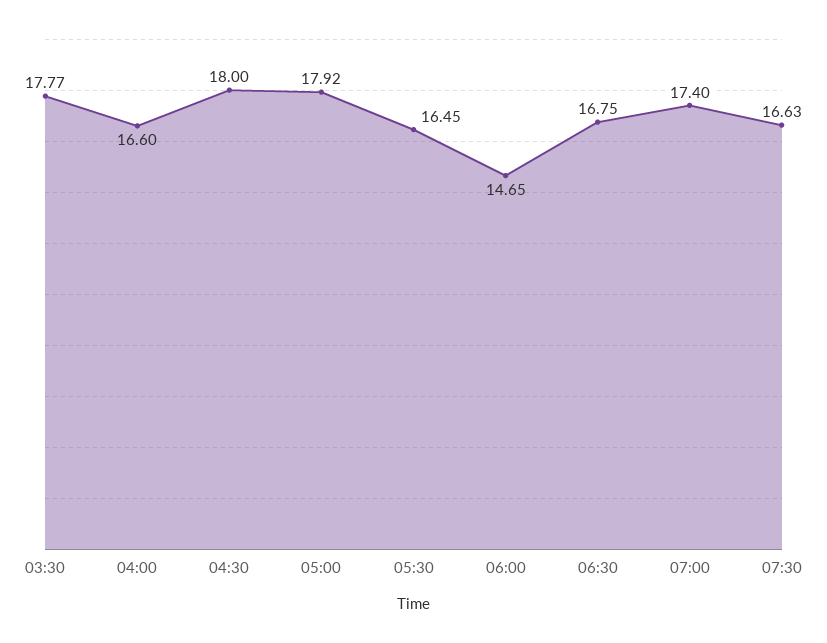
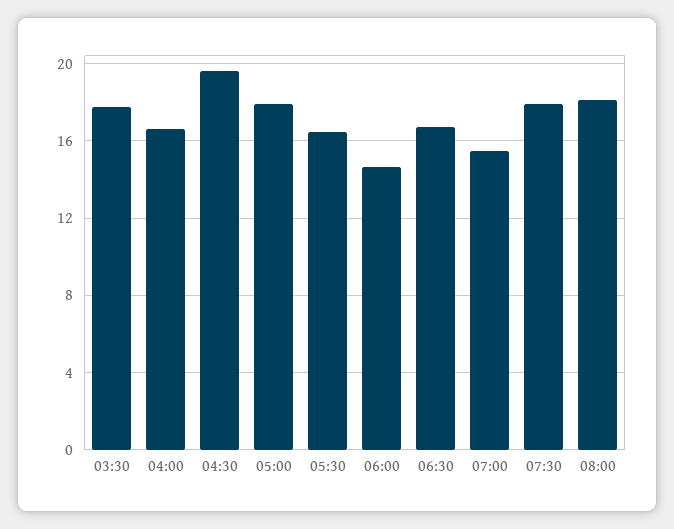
04:30: 18 -> 19.5
07:00: 17.4 -> 15.5
07:30: 16.63 -> 18
08:00: none -> 18

